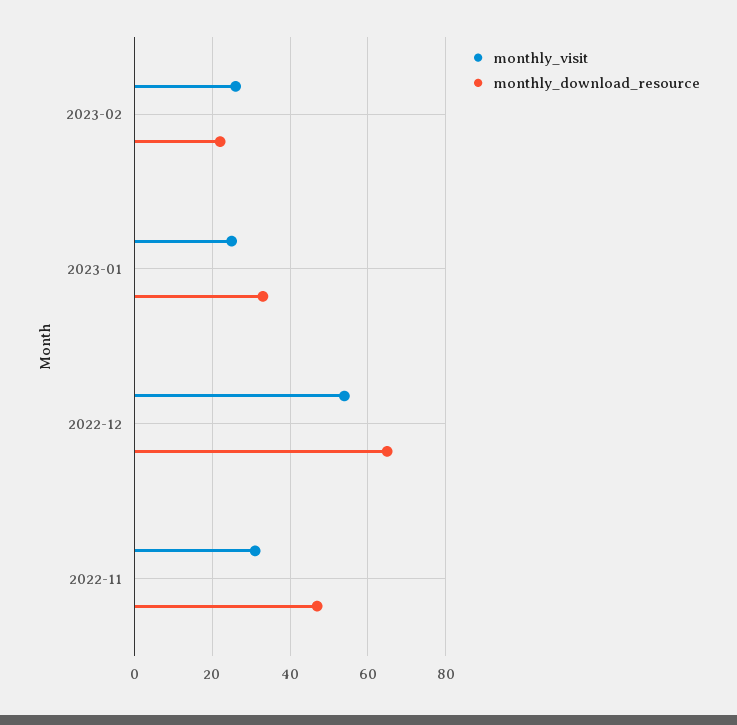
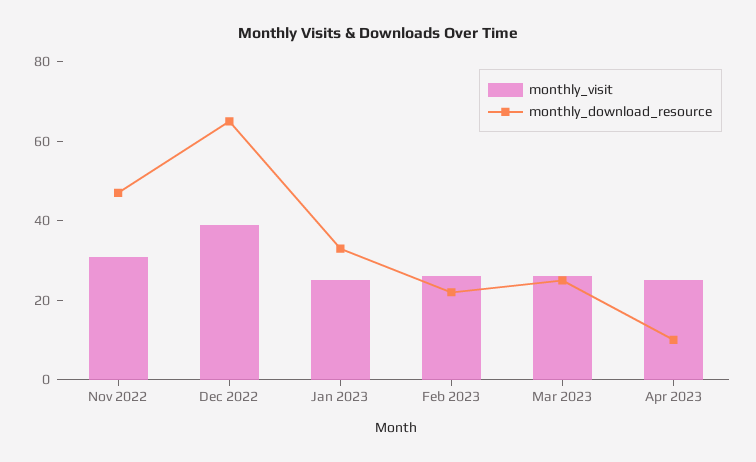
monthly_visit, 2022-12: 55 -> 40
monthly_visit, Mar 2023: none -> 25
monthly_download_resource, Mar 2023: none -> 25
monthly_visit, Apr 2023: none -> 25
monthly_download_resource, Apr 2023: none -> 10

